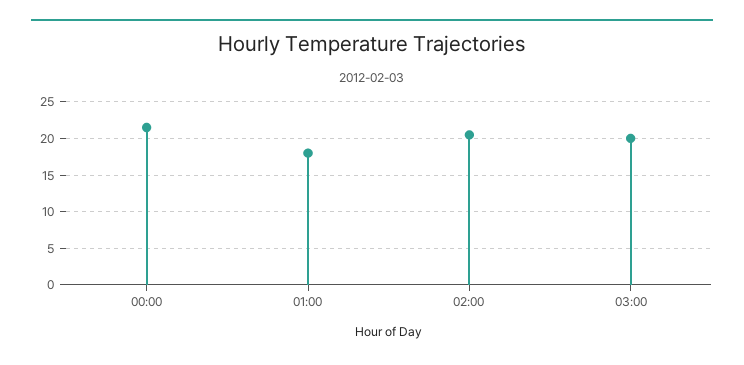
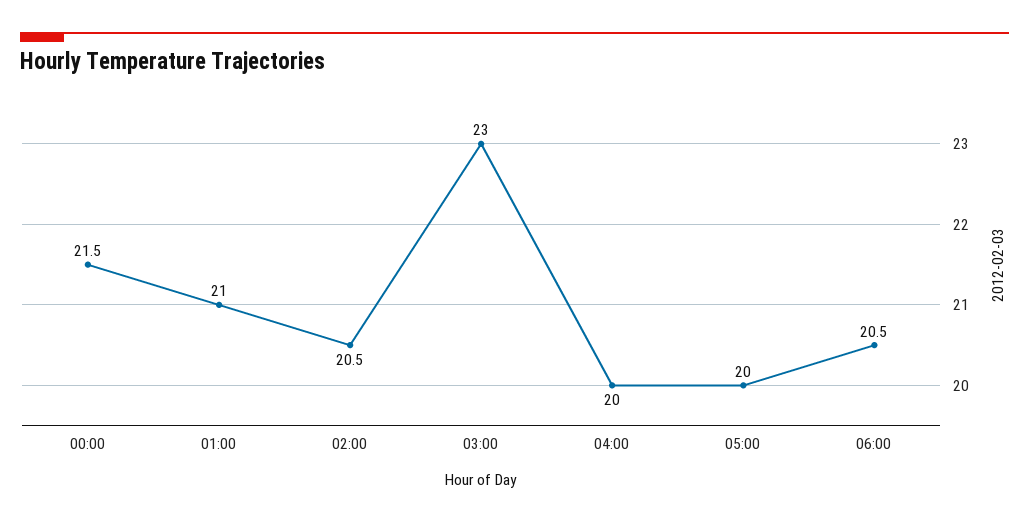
01:00: 18 -> 21
03:00: 20 -> 23
04:00: none -> 20
05:00: none -> 20
06:00: none -> 20.5

